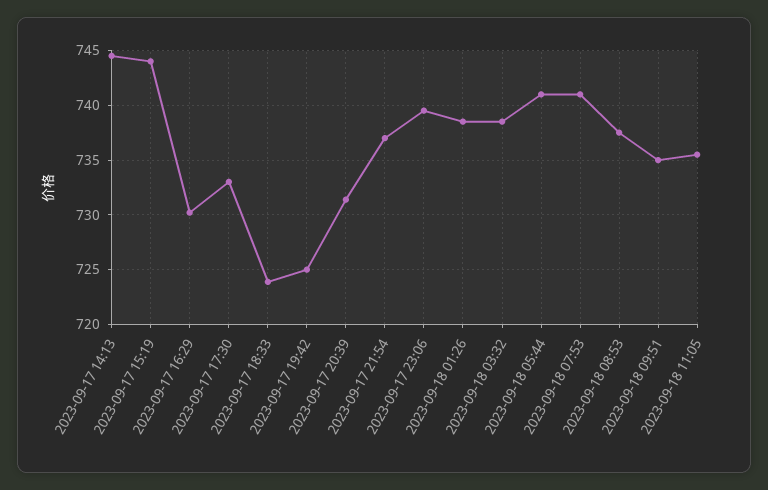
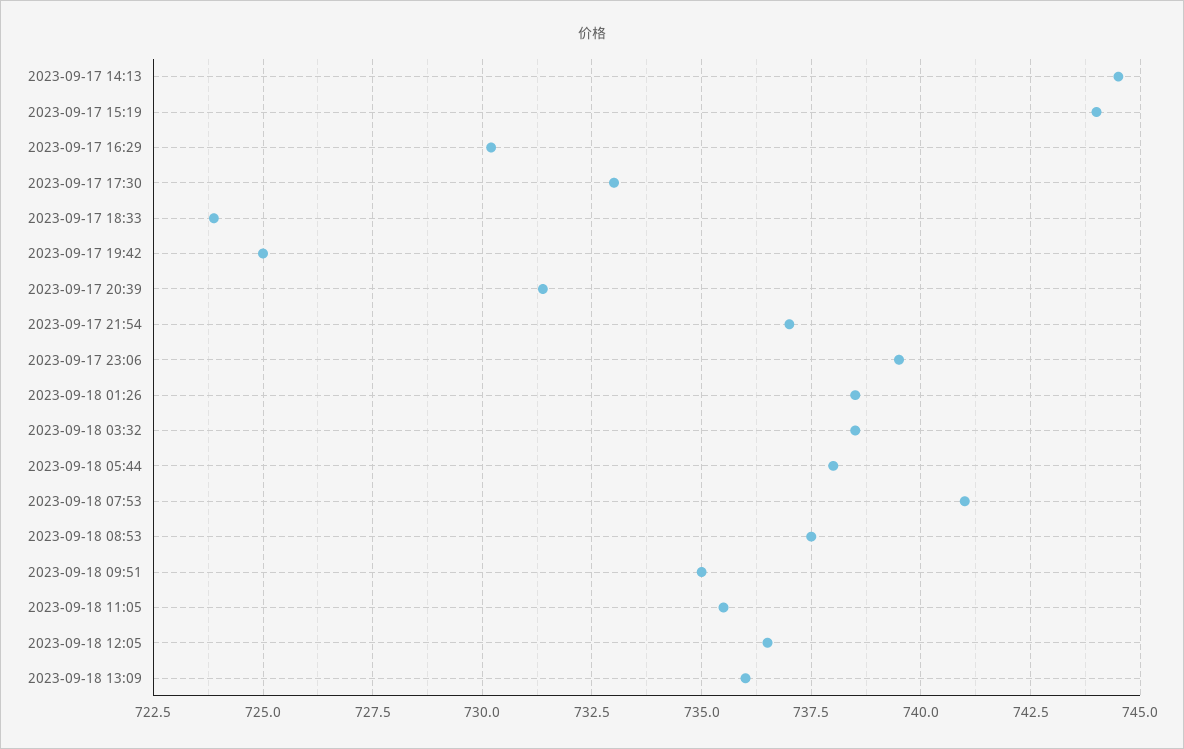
2023-09-18 05:44: 741 -> 738
2023-09-18 12:05: none -> 736.5
2023-09-18 13:09: none -> 736

